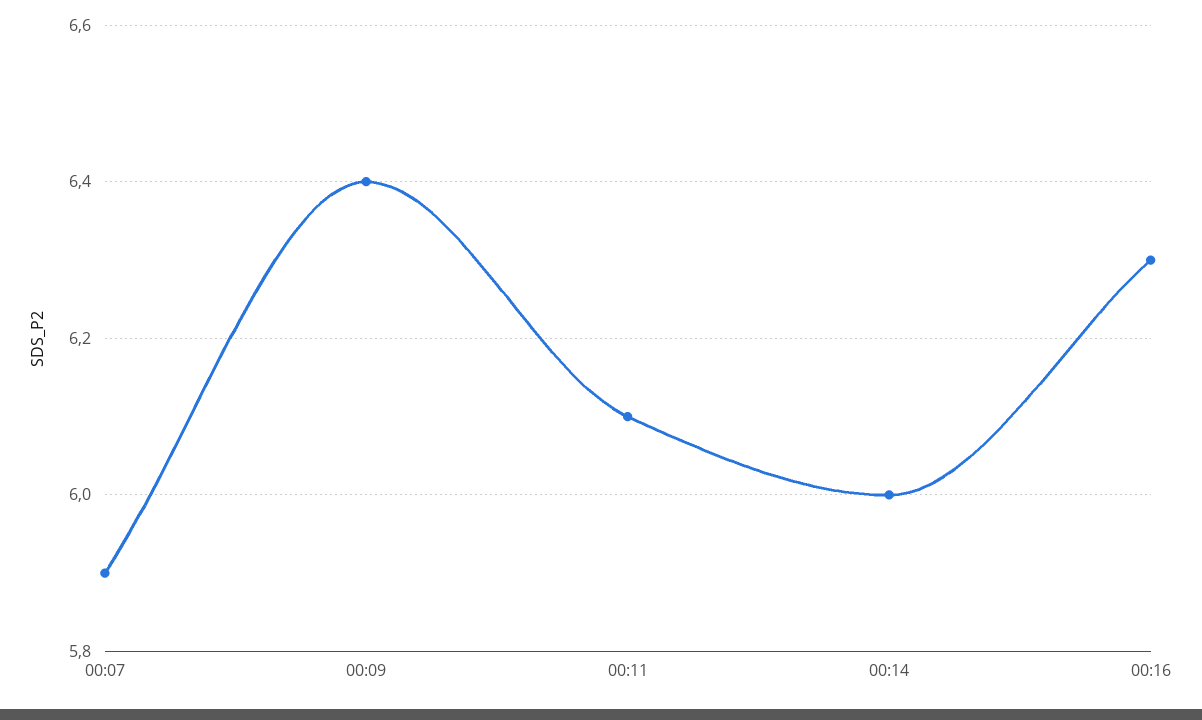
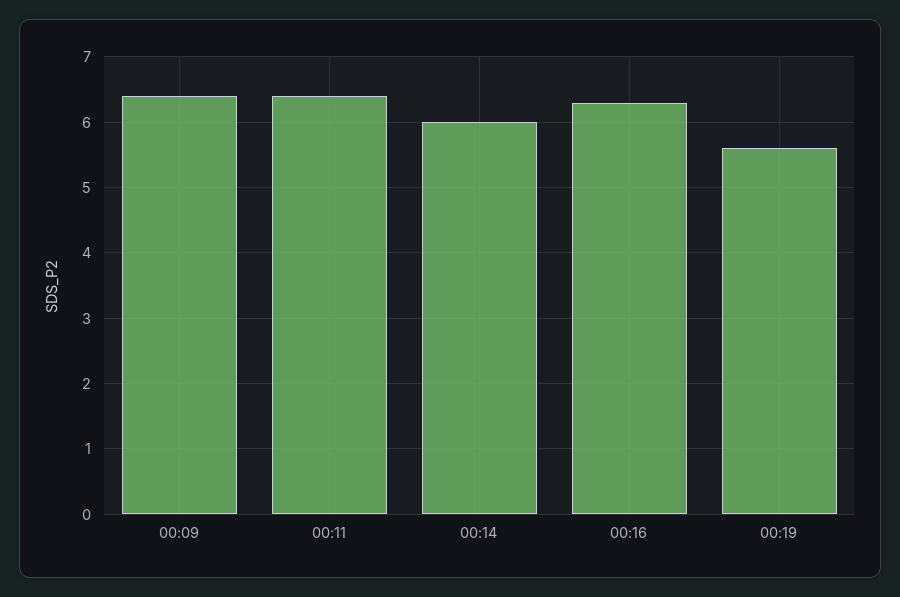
00:07: 5.9 -> none
00:11: 6.1 -> 6.4
00:19: none -> 5.6

